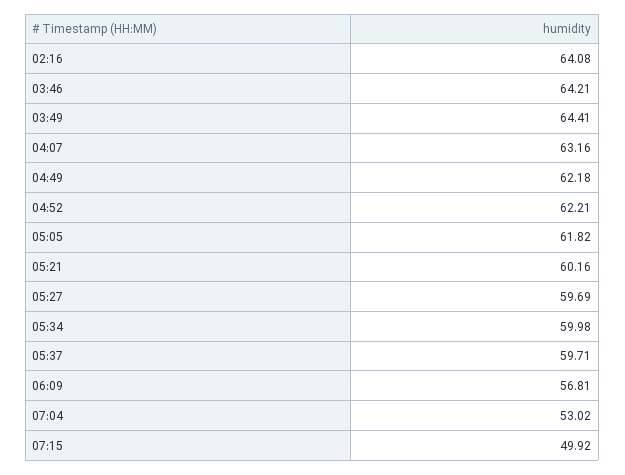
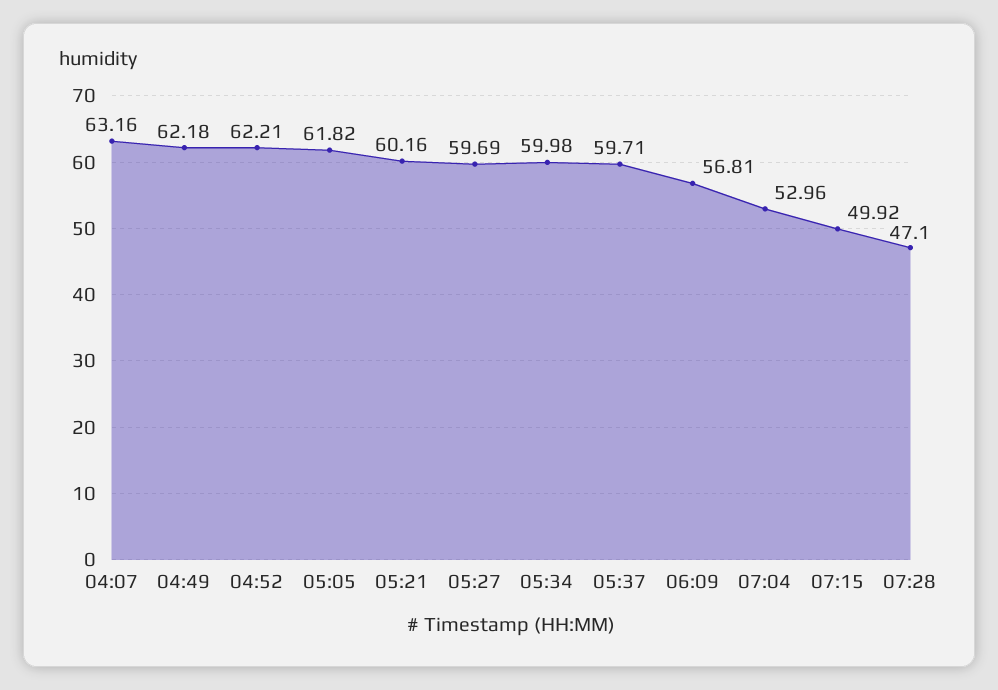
02:16: 64.08 -> none
03:46: 64.21 -> none
03:49: 64.41 -> none
07:04: 53.02 -> 52.96
07:28: none -> 47.1

